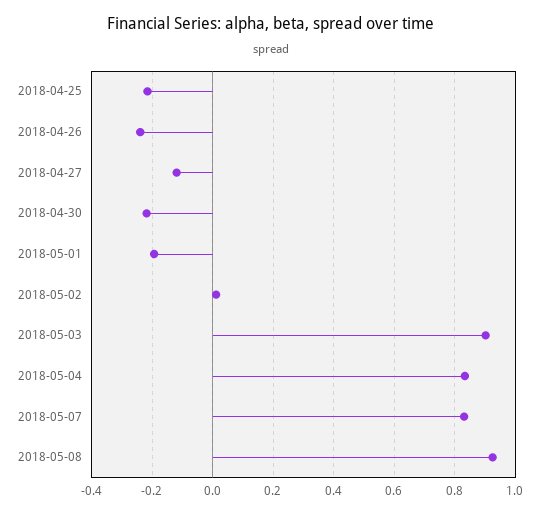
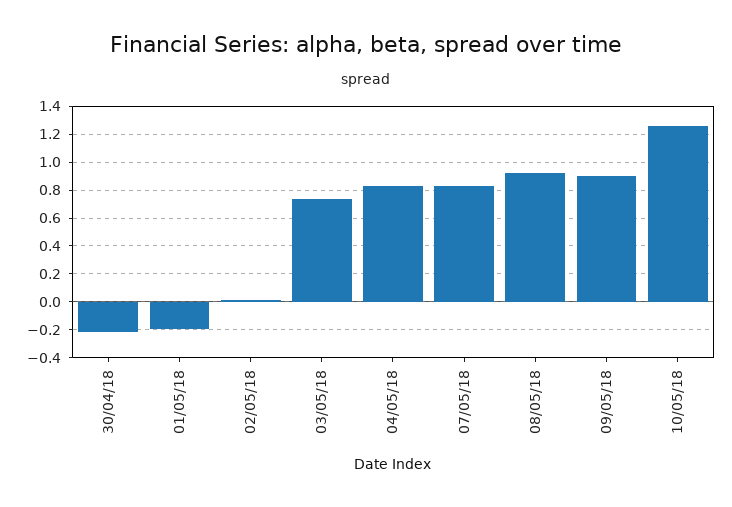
2018-04-25: -0.22 -> none
2018-04-26: -0.24 -> none
2018-04-27: -0.12 -> none
2018-05-03: 0.9 -> 0.75
09/05/18: none -> 0.9
10/05/18: none -> 1.25

